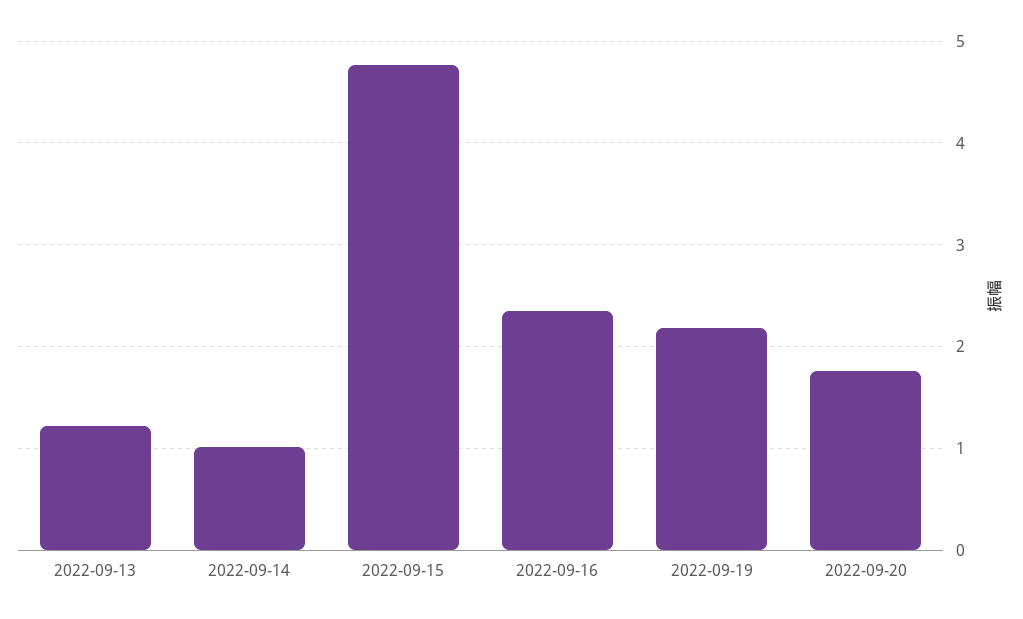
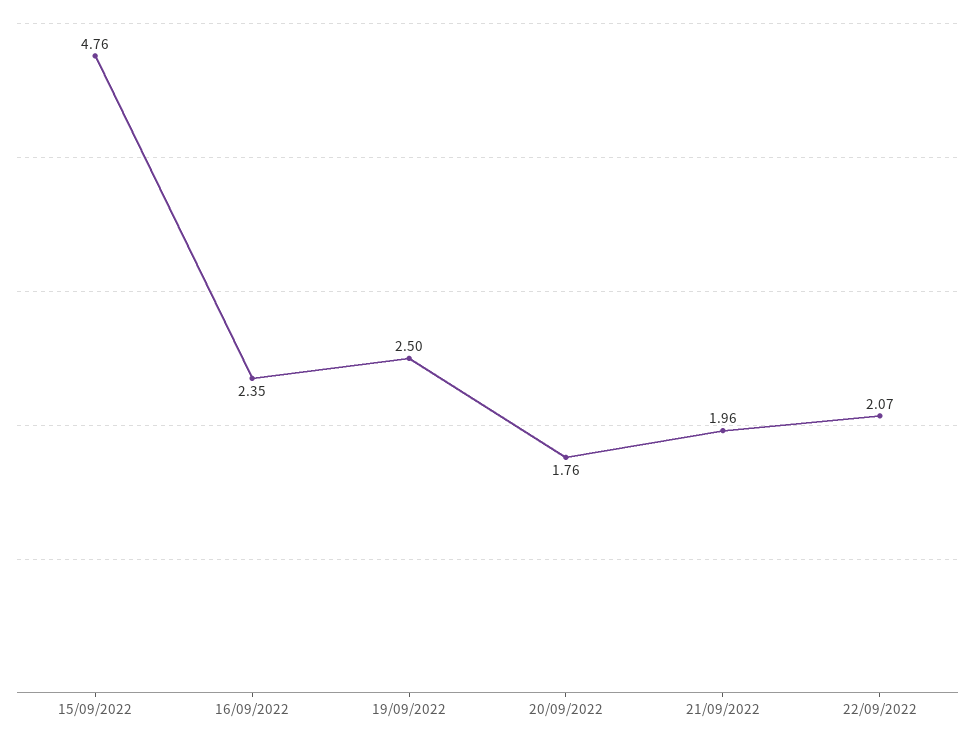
2022-09-13: 1.2 -> none
2022-09-14: 1 -> none
2022-09-19: 2.2 -> 2.5
21/09/2022: none -> 1.96
22/09/2022: none -> 2.07

